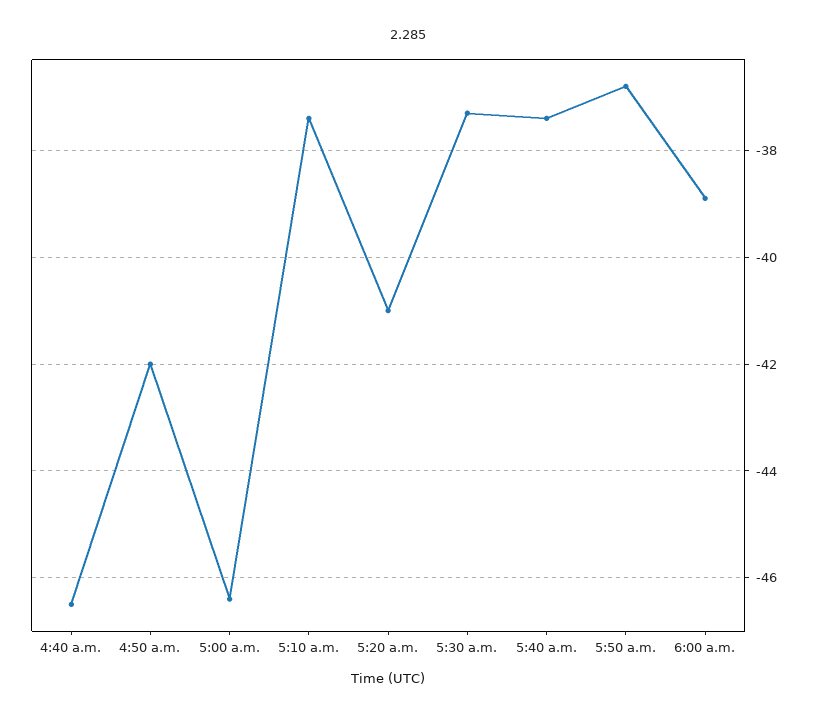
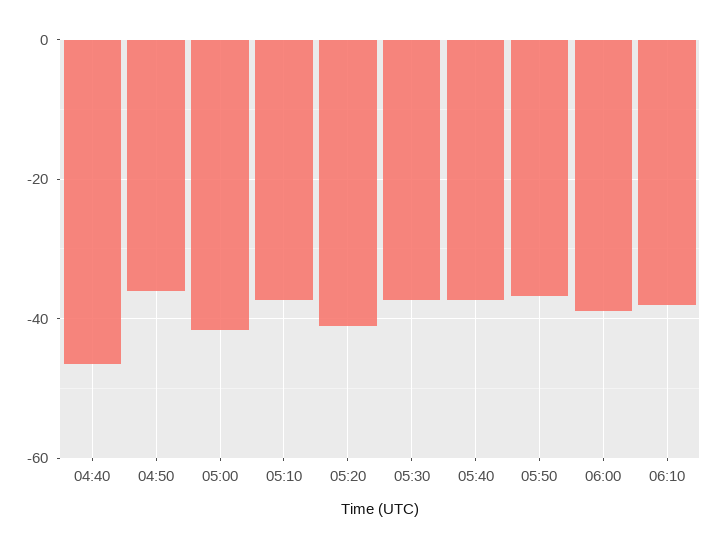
4:50 a.m.: -42 -> -36
5:00 a.m.: -46.5 -> -42
06:10: none -> -38

